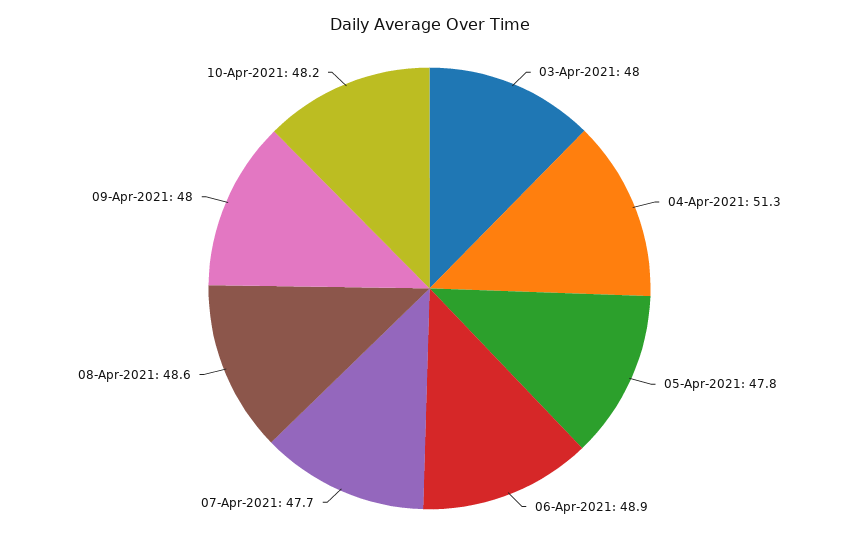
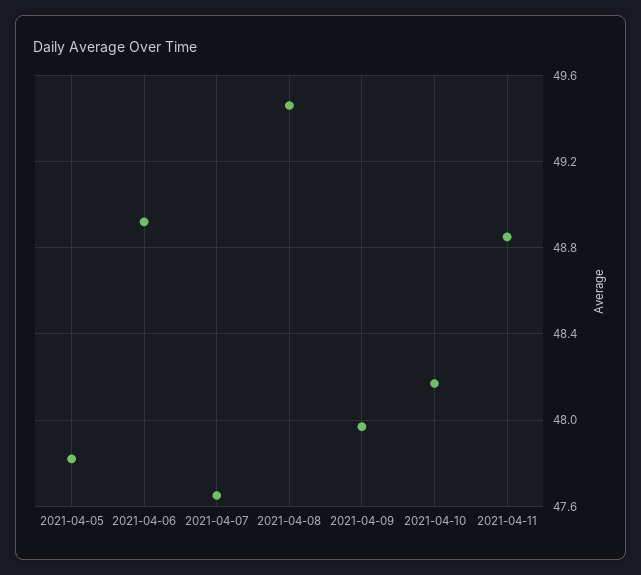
03-Apr-2021: 48 -> none
04-Apr-2021: 51.3 -> none
08-Apr-2021: 48.6 -> 49.45
2021-04-11: none -> 48.85

